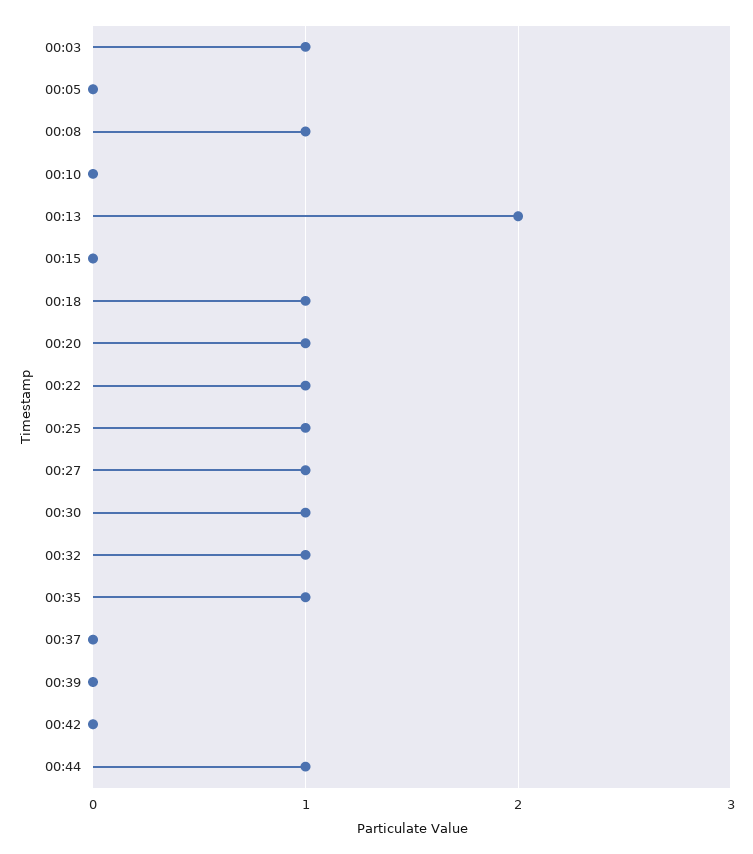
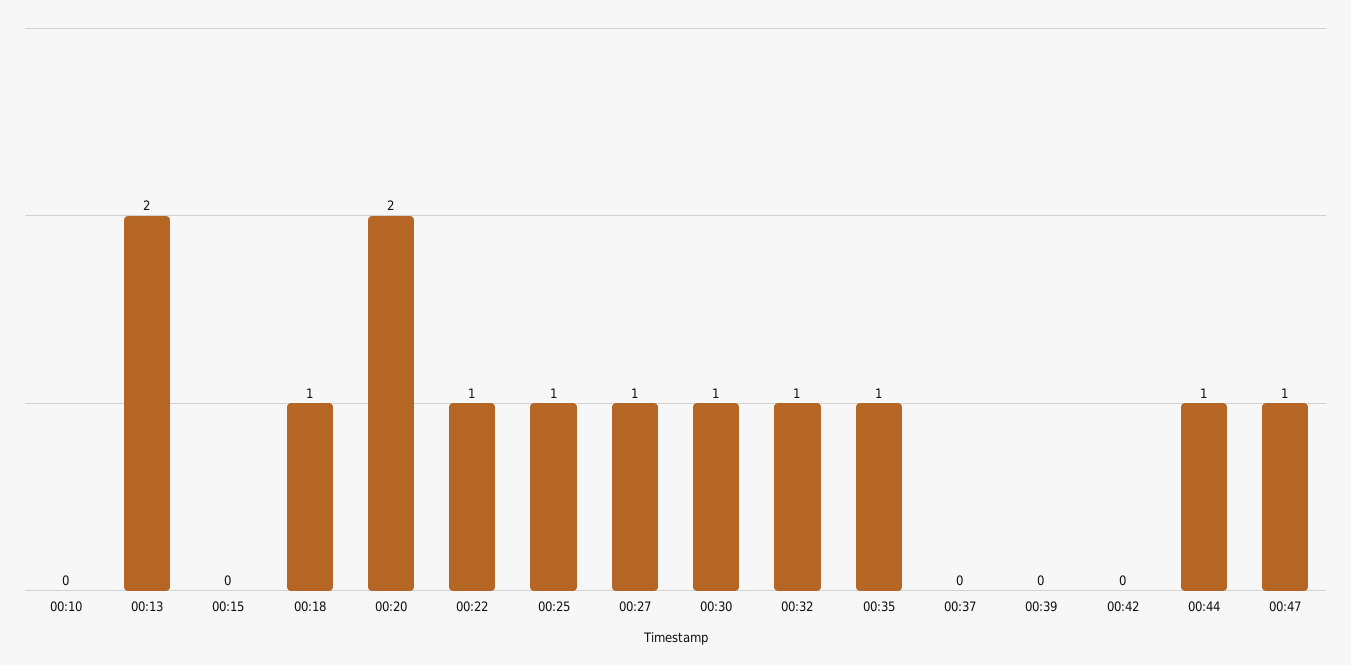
00:03: 1 -> none
00:05: 0 -> none
00:08: 1 -> none
00:20: 1 -> 2
00:47: none -> 1

